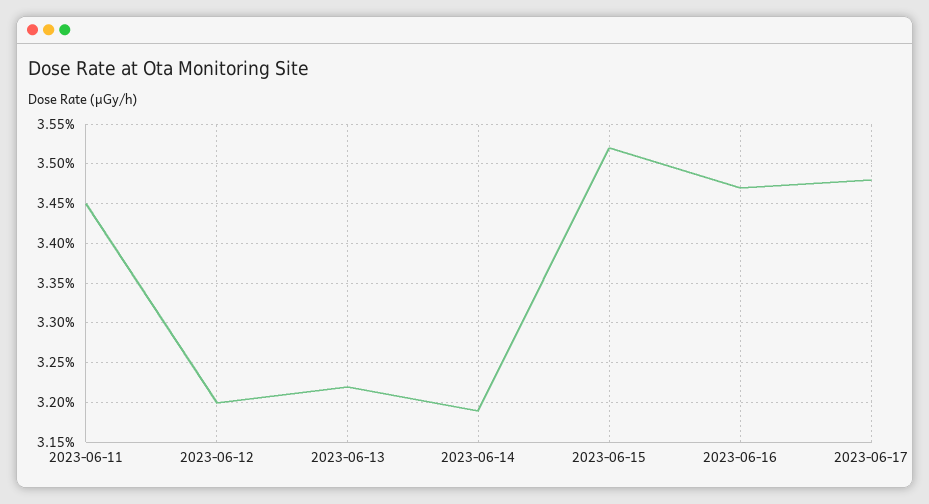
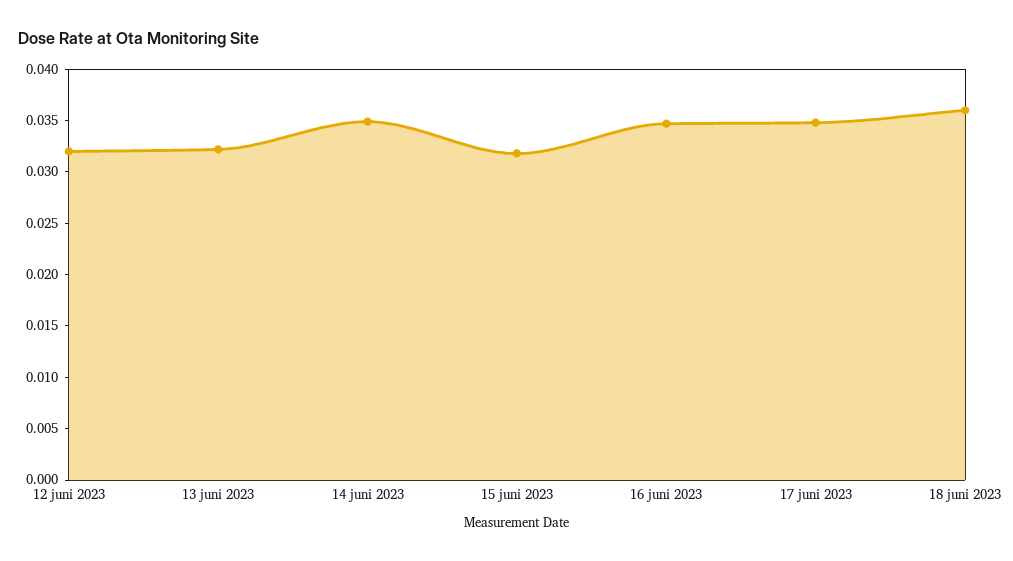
2023-06-11: 0.0345 -> none
2023-06-14: 0.0319 -> 0.035
2023-06-15: 0.0352 -> 0.032
18 juni 2023: none -> 0.036

